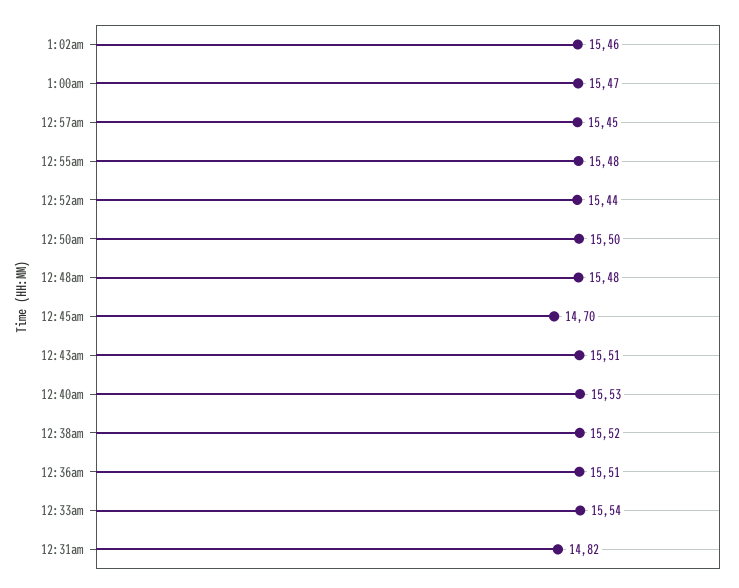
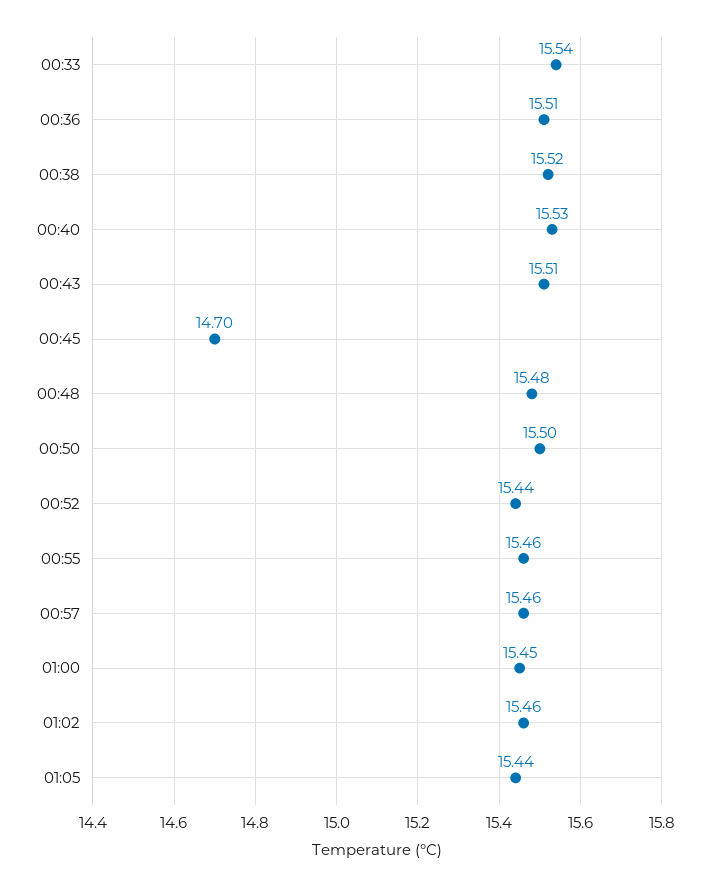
1:00am: 15.47 -> 15.45
12:57am: 15.45 -> 15.46
12:55am: 15.48 -> 15.46
12:31am: 14.82 -> none
01:05: none -> 15.44

